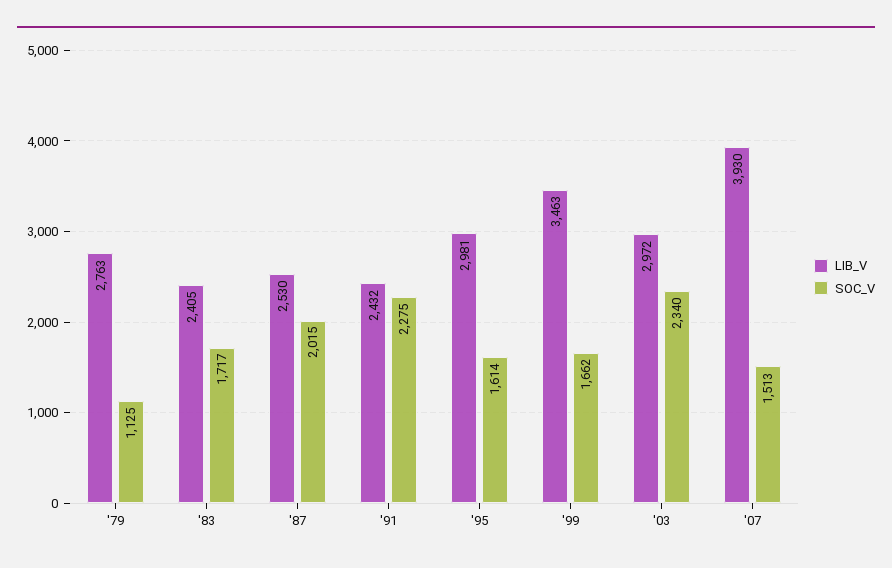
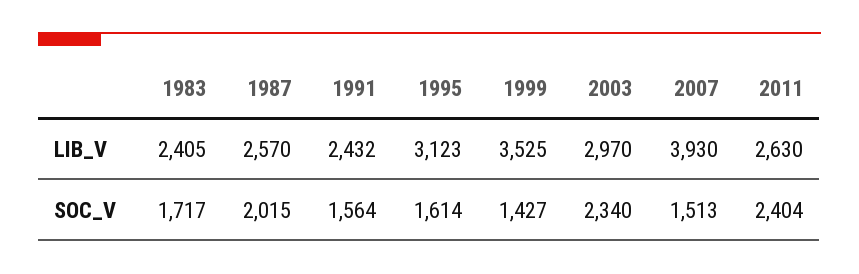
LIB_V, '79: 2763 -> none
SOC_V, '79: 1125 -> none
LIB_V, '87: 2530 -> 2570
SOC_V, '91: 2275 -> 1564
LIB_V, '95: 2981 -> 3123
LIB_V, '99: 3463 -> 3525
SOC_V, '99: 1662 -> 1427
LIB_V, '03: 2972 -> 2970
LIB_V, 2011: none -> 2630
SOC_V, 2011: none -> 2404

